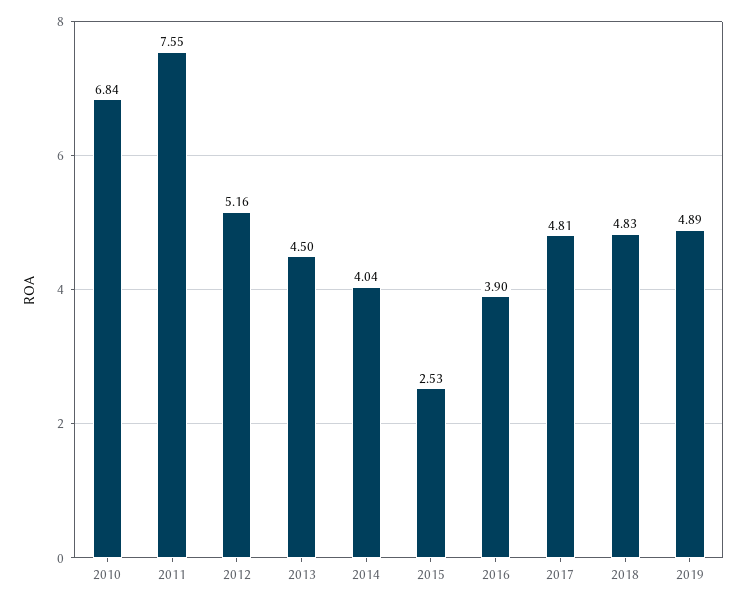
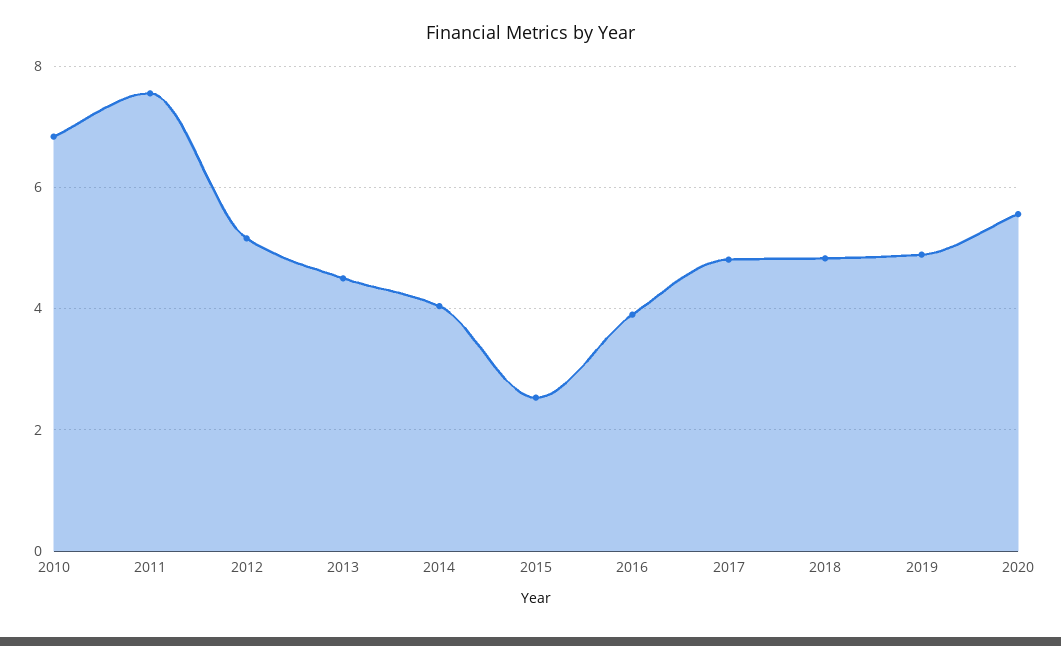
2020: none -> 5.6

